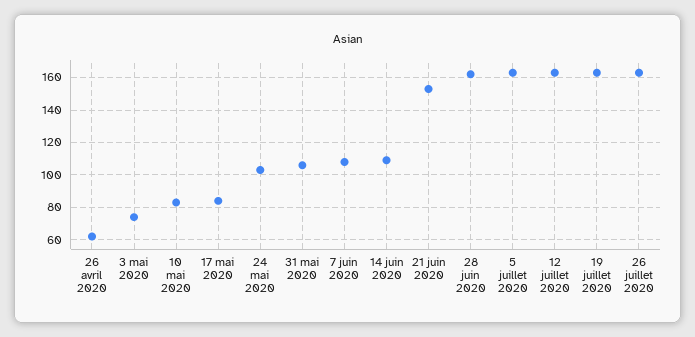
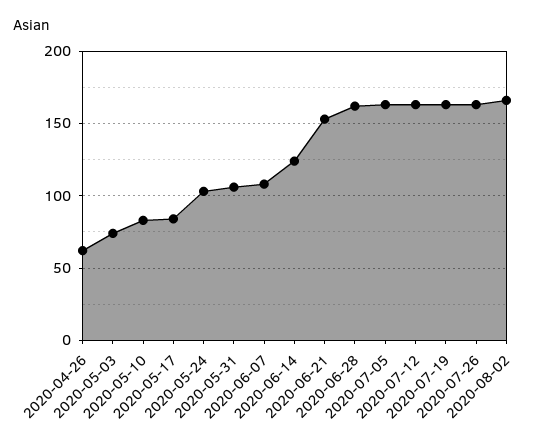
14 juin 2020: 110 -> 125
2020-08-02: none -> 165

